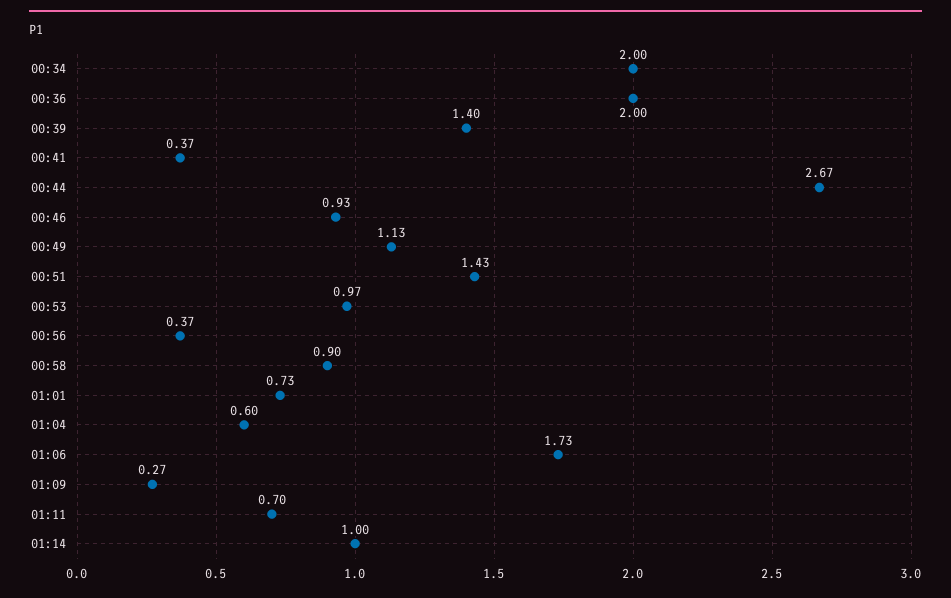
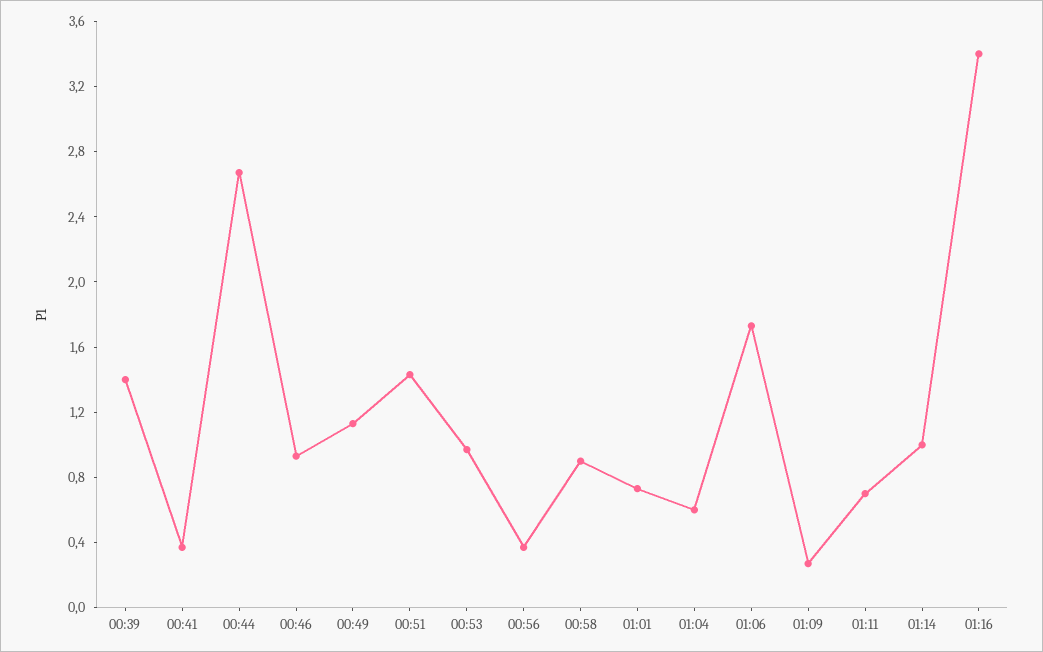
00:34: 2 -> none
00:36: 2 -> none
01:16: none -> 3.4

